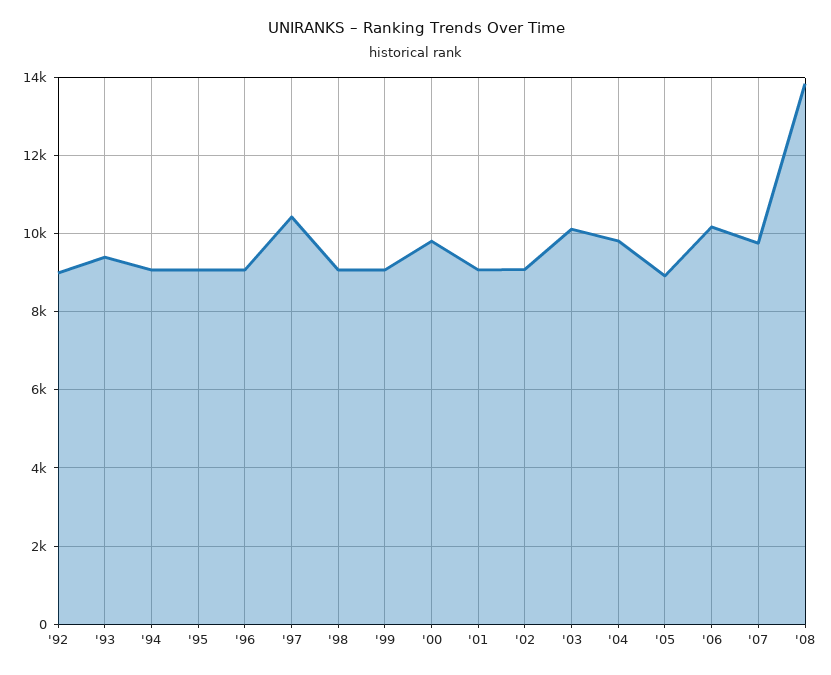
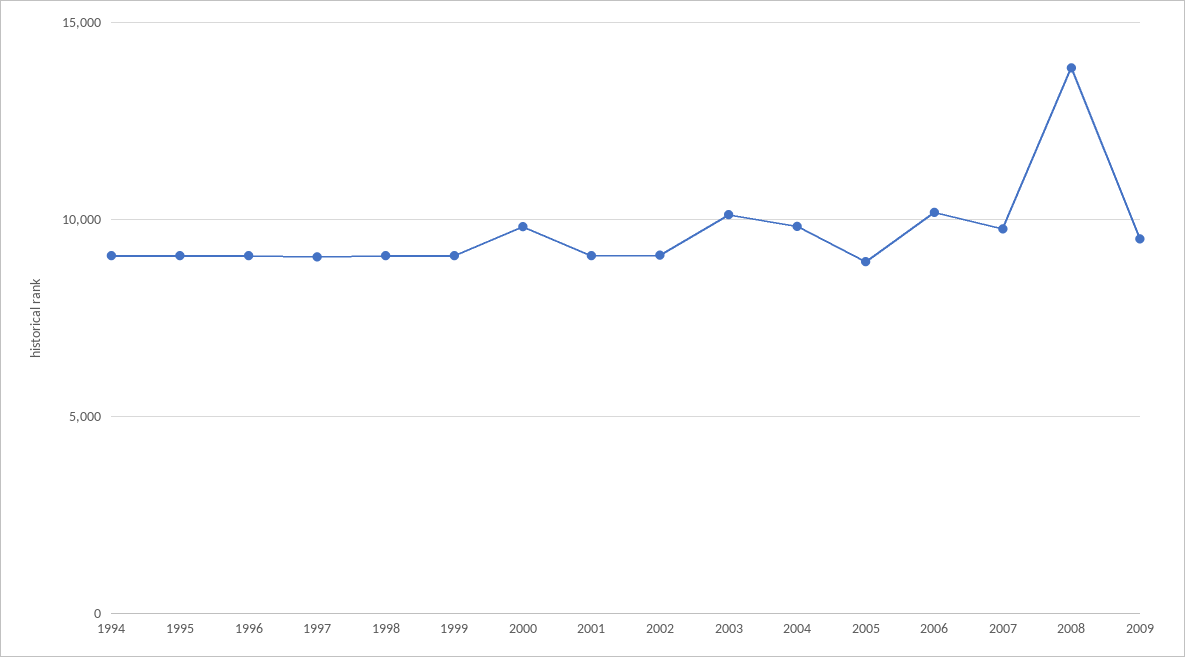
'92: 9000 -> none
'93: 9400 -> none
'97: 10400 -> 9000
2009: none -> 9500

